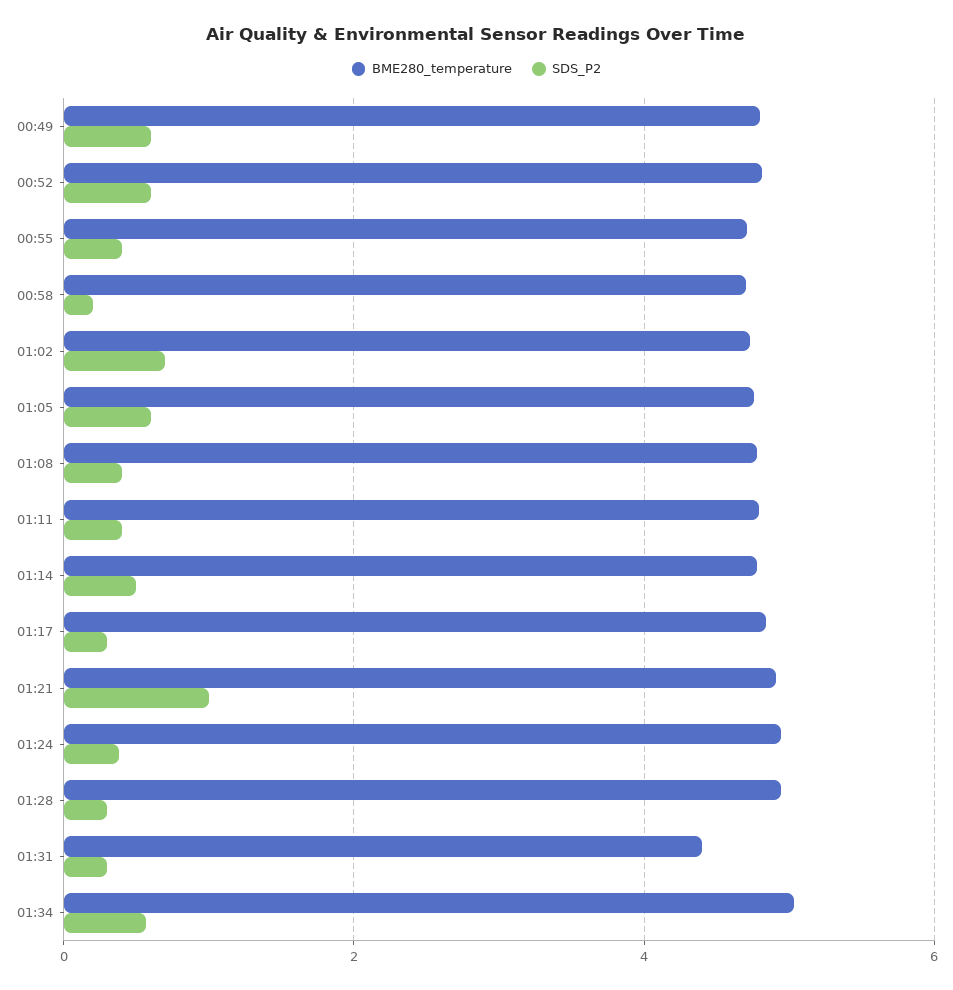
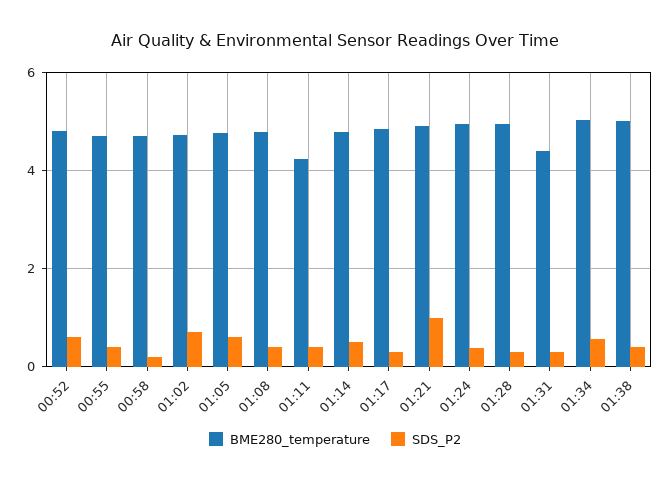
BME280_temperature, 00:49: 4.8 -> none
SDS_P2, 00:49: 0.6 -> none
BME280_temperature, 01:11: 4.8 -> 4.2
BME280_temperature, 01:38: none -> 5
SDS_P2, 01:38: none -> 0.4

